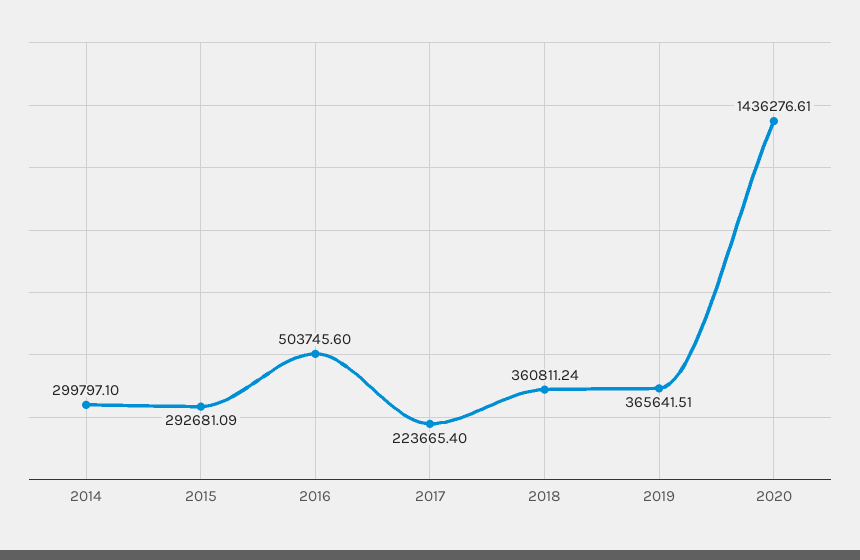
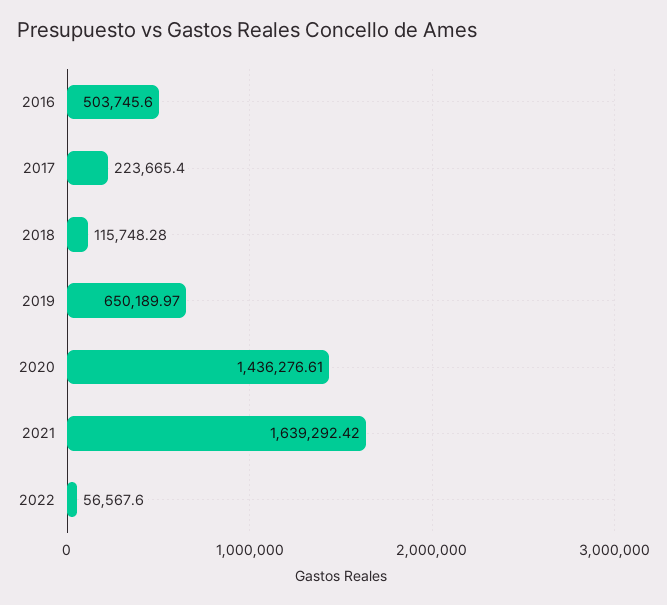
2014: 299797.1 -> none
2015: 292681.09 -> none
2018: 360811.24 -> 115748.28
2019: 365641.51 -> 650189.97
2021: none -> 1639292.42
2022: none -> 56567.6

